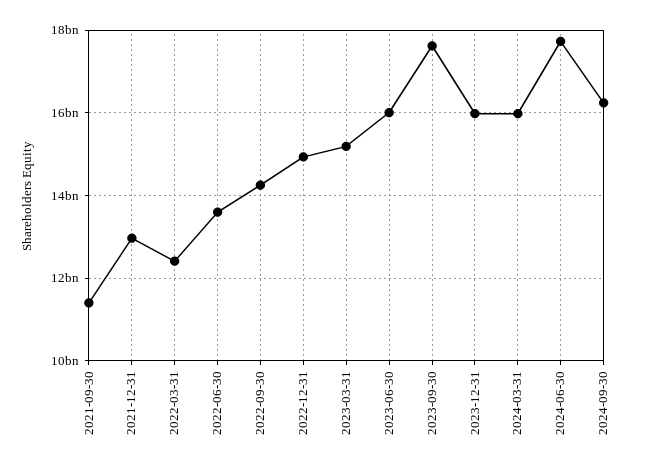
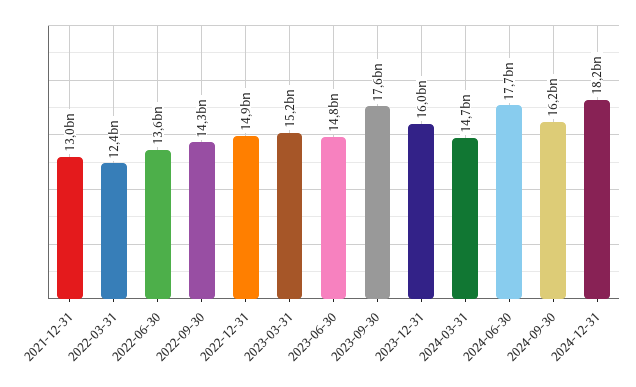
2021-09-30: 11400000000 -> none
2023-06-30: 16000000000 -> 14800000000
2024-03-31: 16000000000 -> 14700000000
2024-12-31: none -> 18200000000

